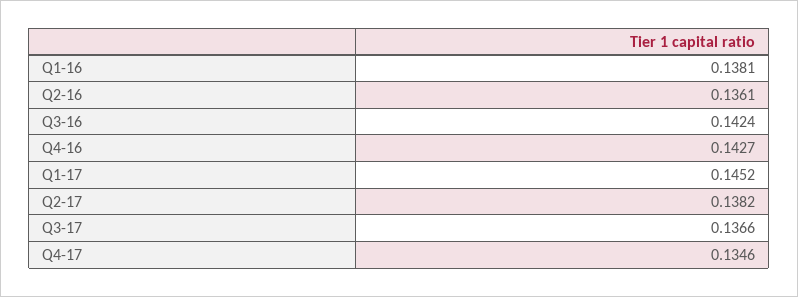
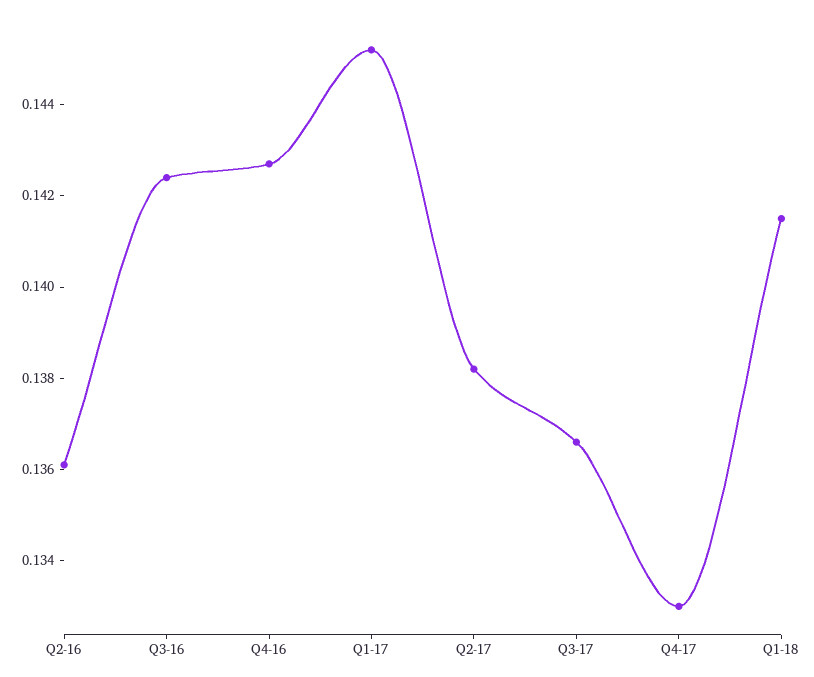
Q1-16: 0.1381 -> none
Q4-17: 0.1346 -> 0.133
Q1-18: none -> 0.1415

